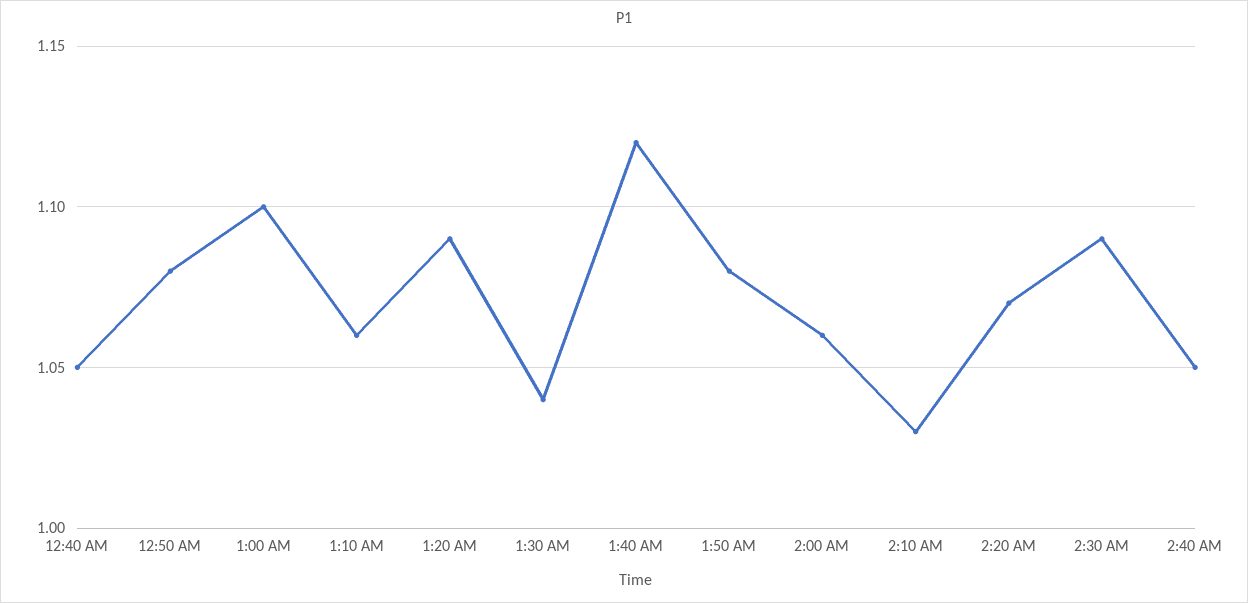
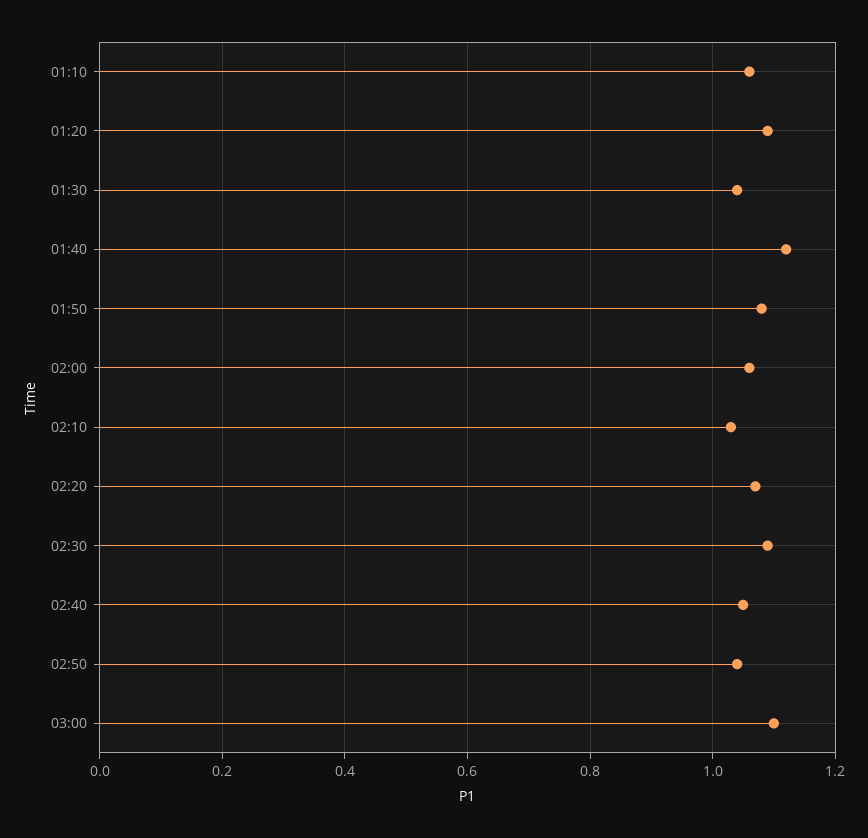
12:40 AM: 1.05 -> none
12:50 AM: 1.08 -> none
1:00 AM: 1.1 -> none
02:50: none -> 1.05
03:00: none -> 1.1

